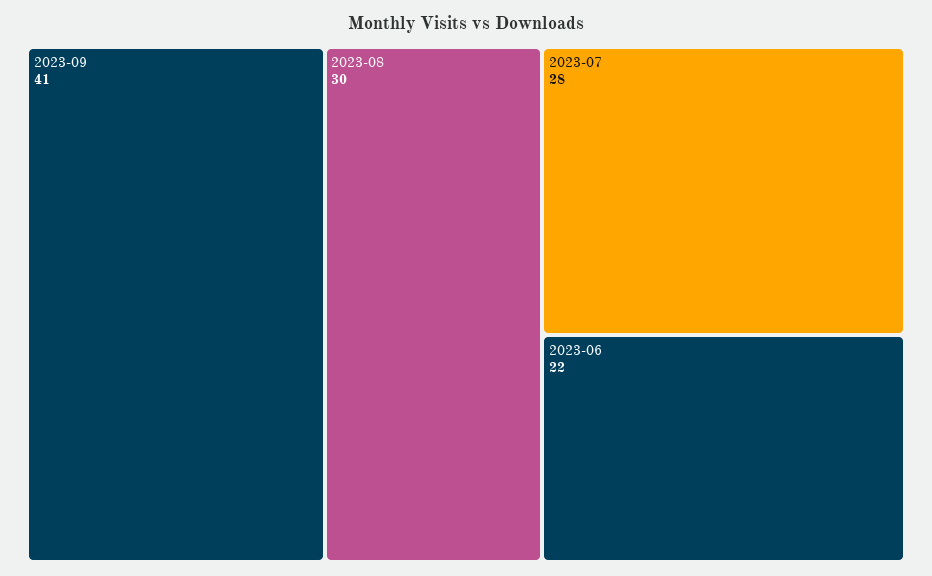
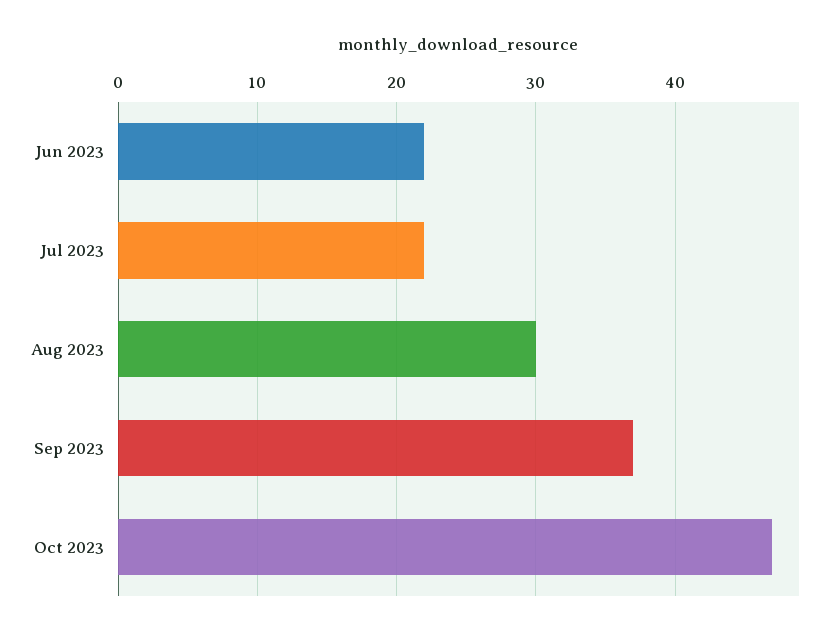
2023-09: 41 -> 37
2023-07: 28 -> 22
Oct 2023: none -> 47

